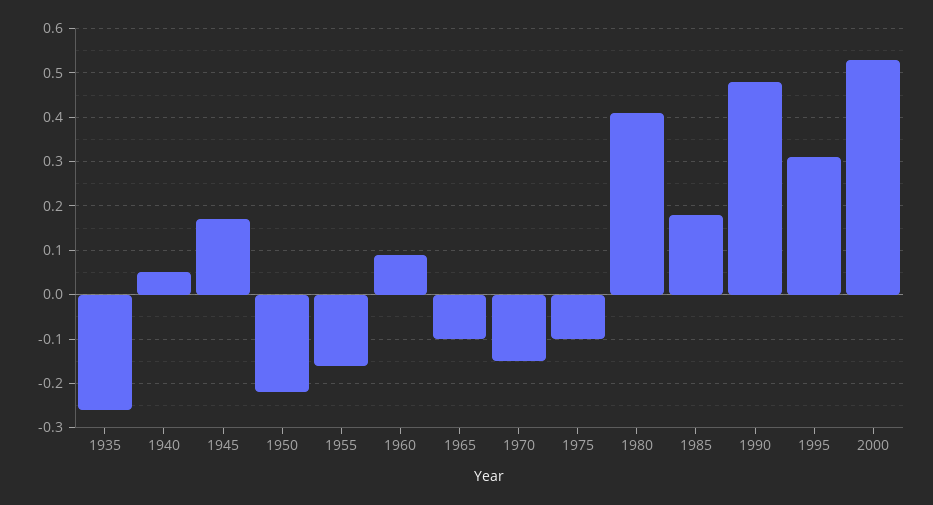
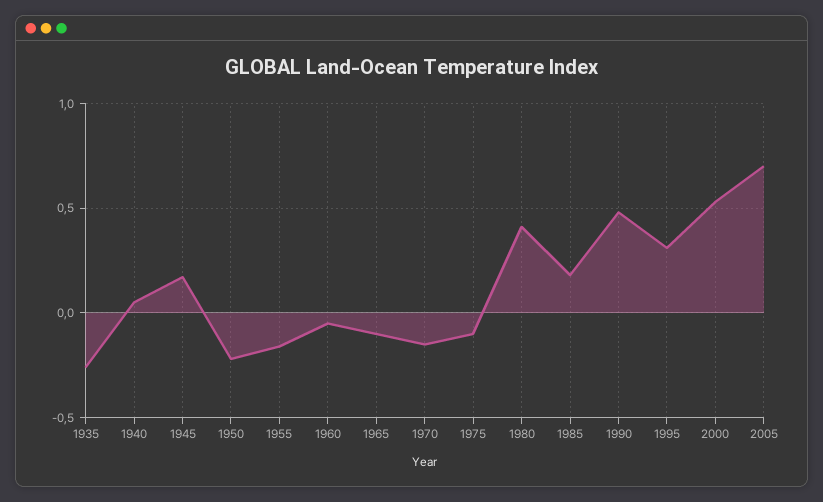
1960: 0.1 -> -0.05
2005: none -> 0.7

